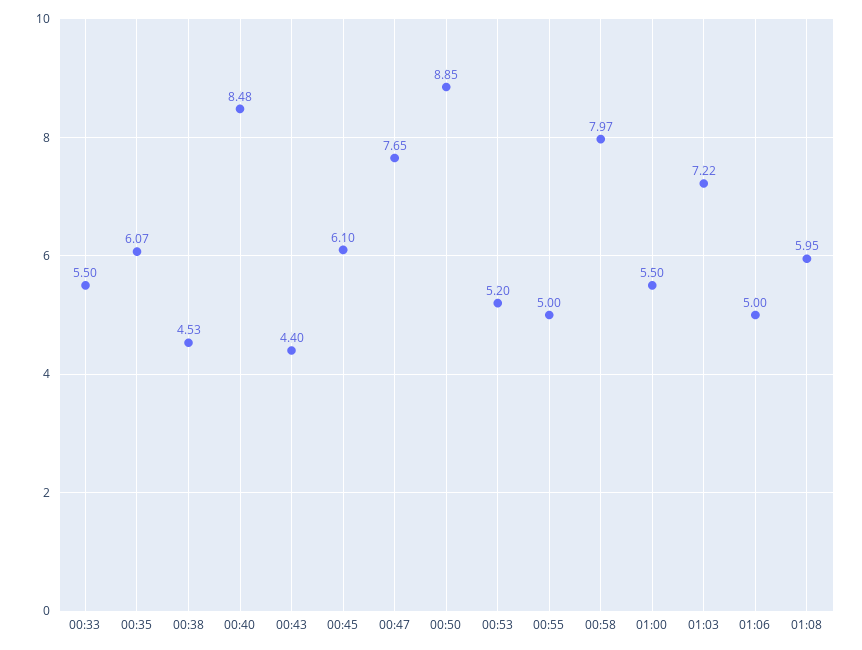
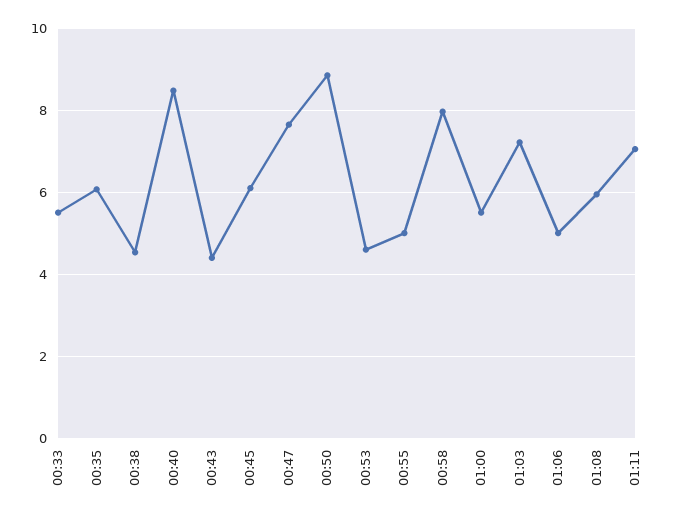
00:53: 5.2 -> 4.6
01:11: none -> 7

